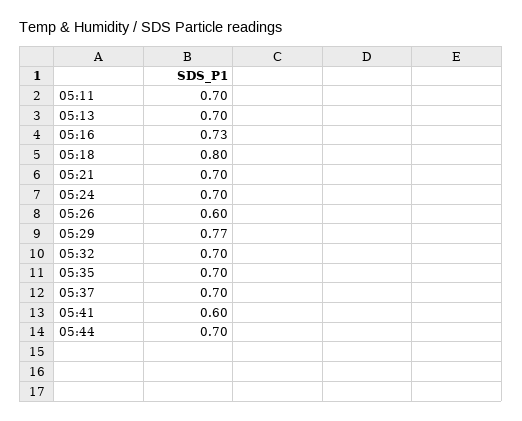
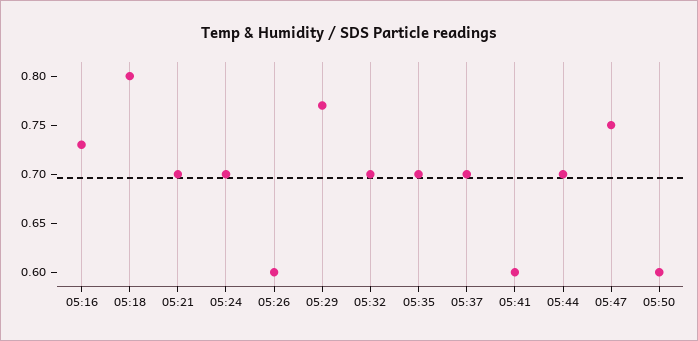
05:11: 0.7 -> none
05:13: 0.7 -> none
05:47: none -> 0.75
05:50: none -> 0.6

